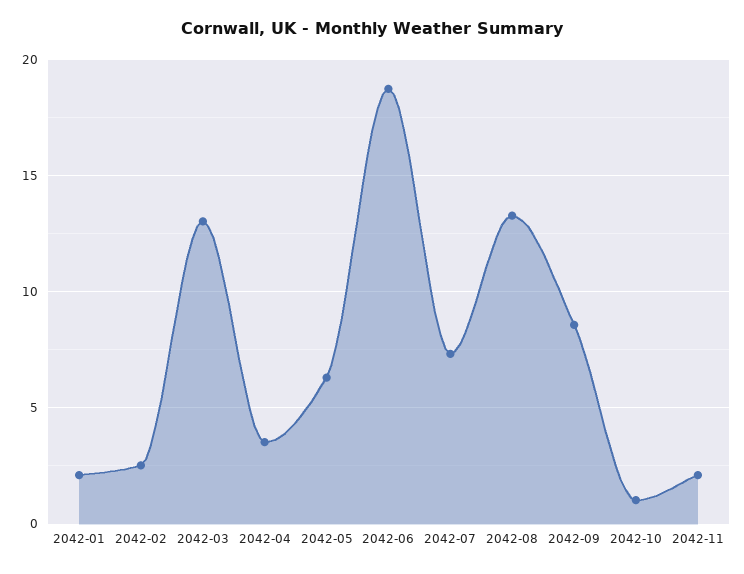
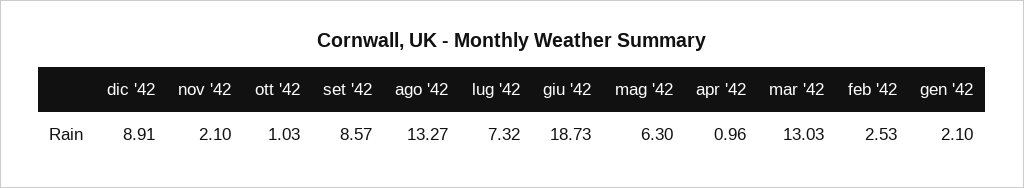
2042-04: 3.5 -> 0.96
dic '42: none -> 8.91

